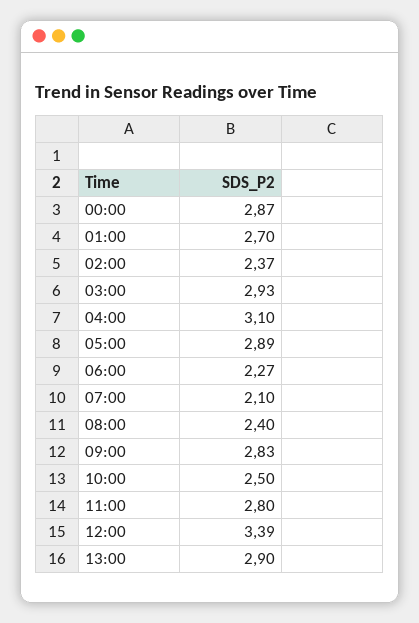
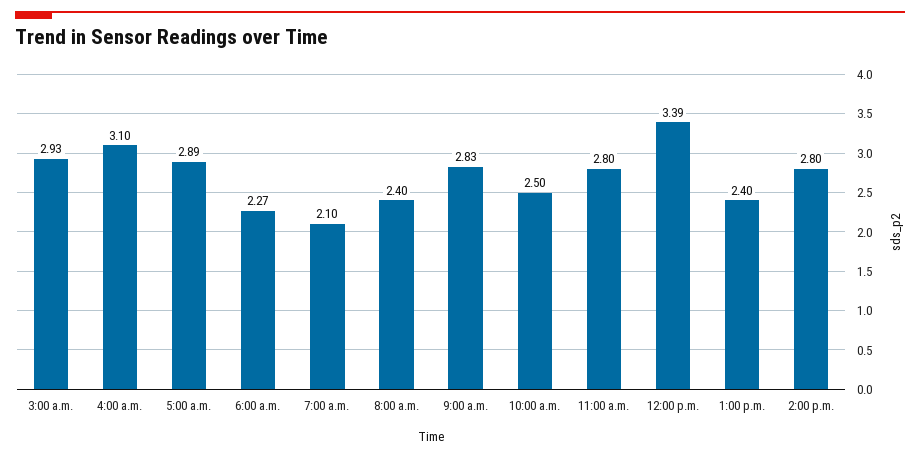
00:00: 2.87 -> none
01:00: 2.7 -> none
02:00: 2.37 -> none
13:00: 2.9 -> 2.4
2:00 p.m.: none -> 2.8

